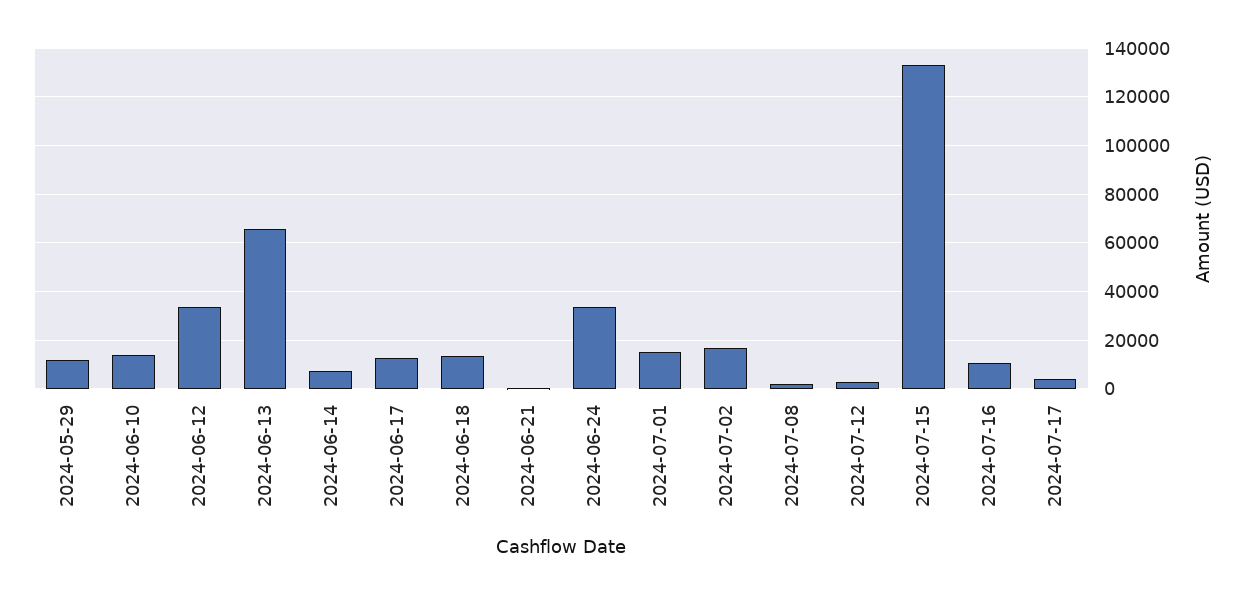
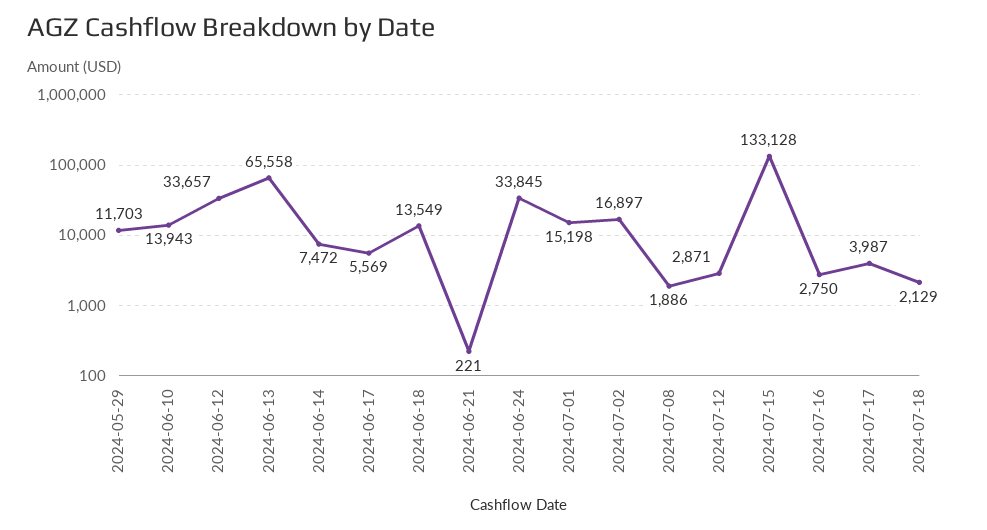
2024-06-17: 12500 -> 5569
2024-07-16: 10000 -> 2750
2024-07-18: none -> 2129

